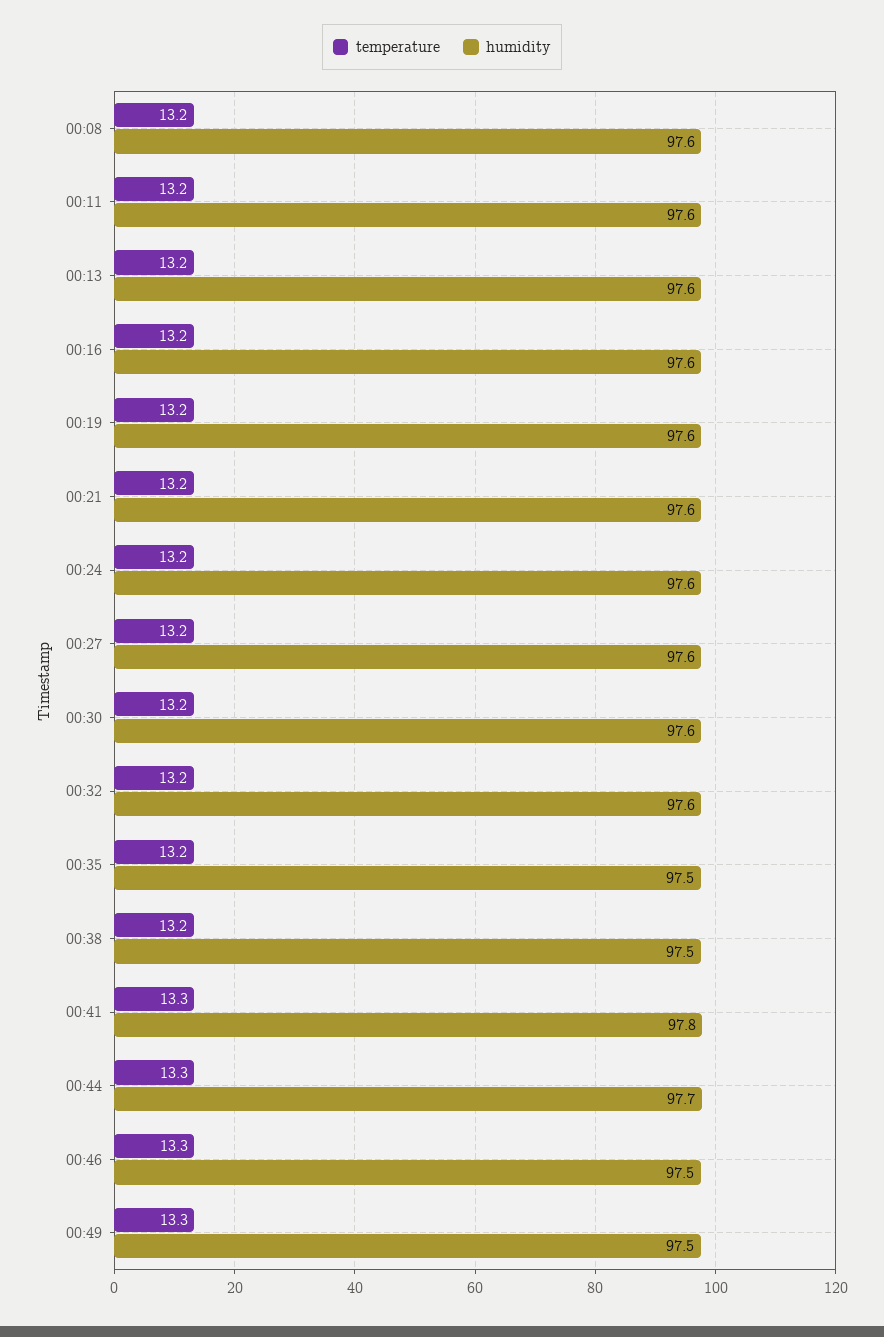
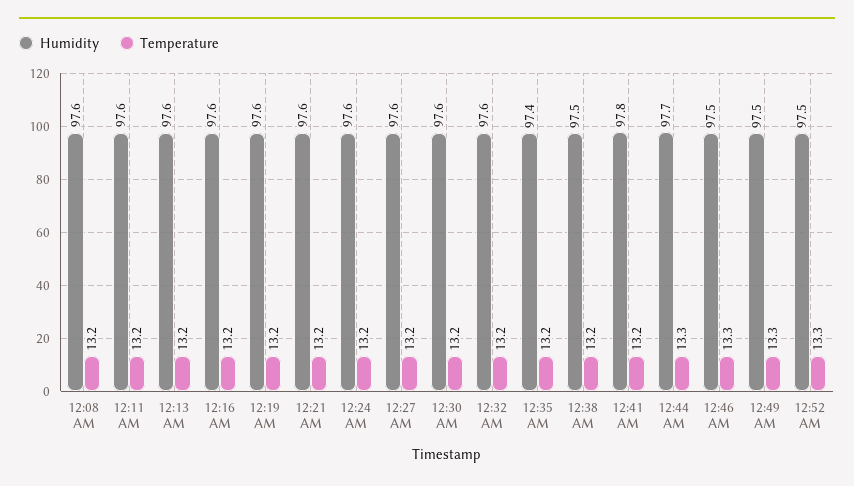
humidity, 00:35: 97.5 -> 97.4
temperature, 00:41: 13.3 -> 13.2
humidity, 12:52 AM: none -> 97.5
temperature, 12:52 AM: none -> 13.3

